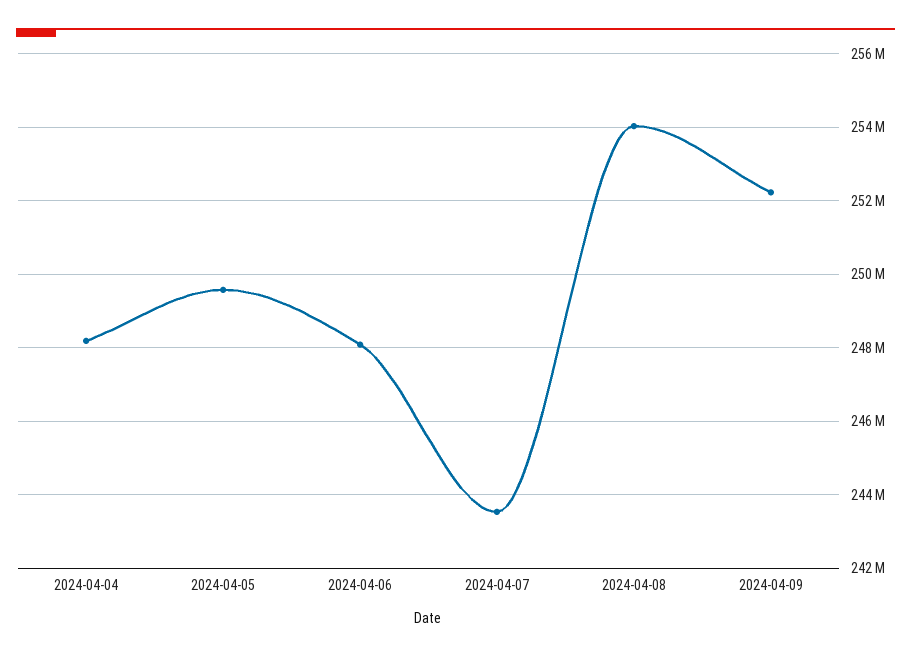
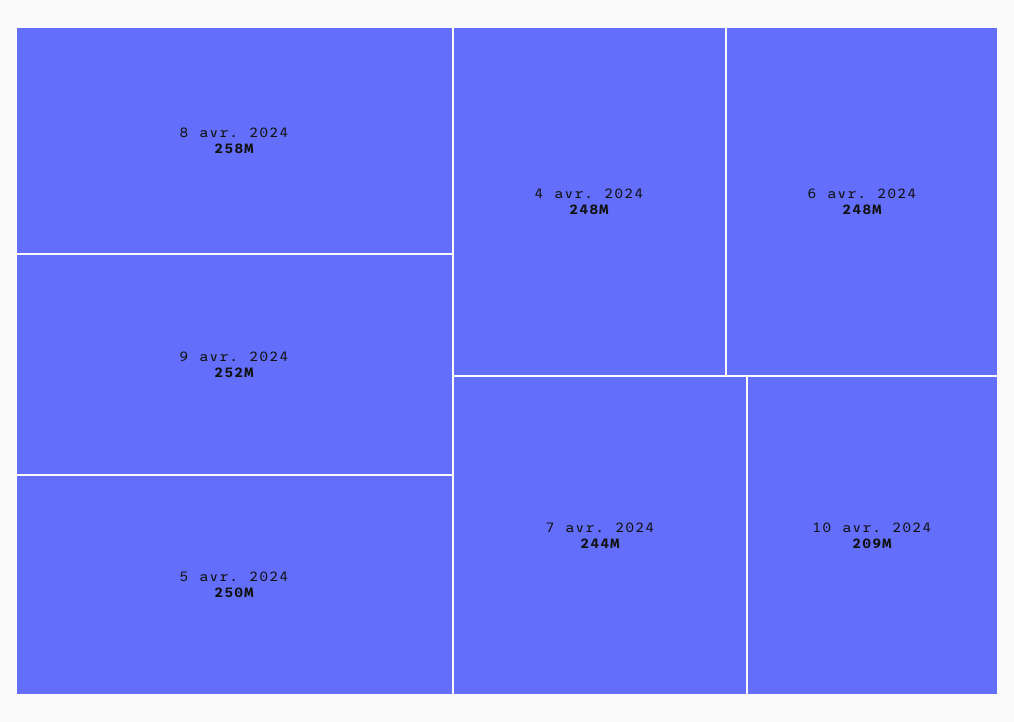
2024-04-08: 254000000 -> 258000000
10 avr. 2024: none -> 209000000

